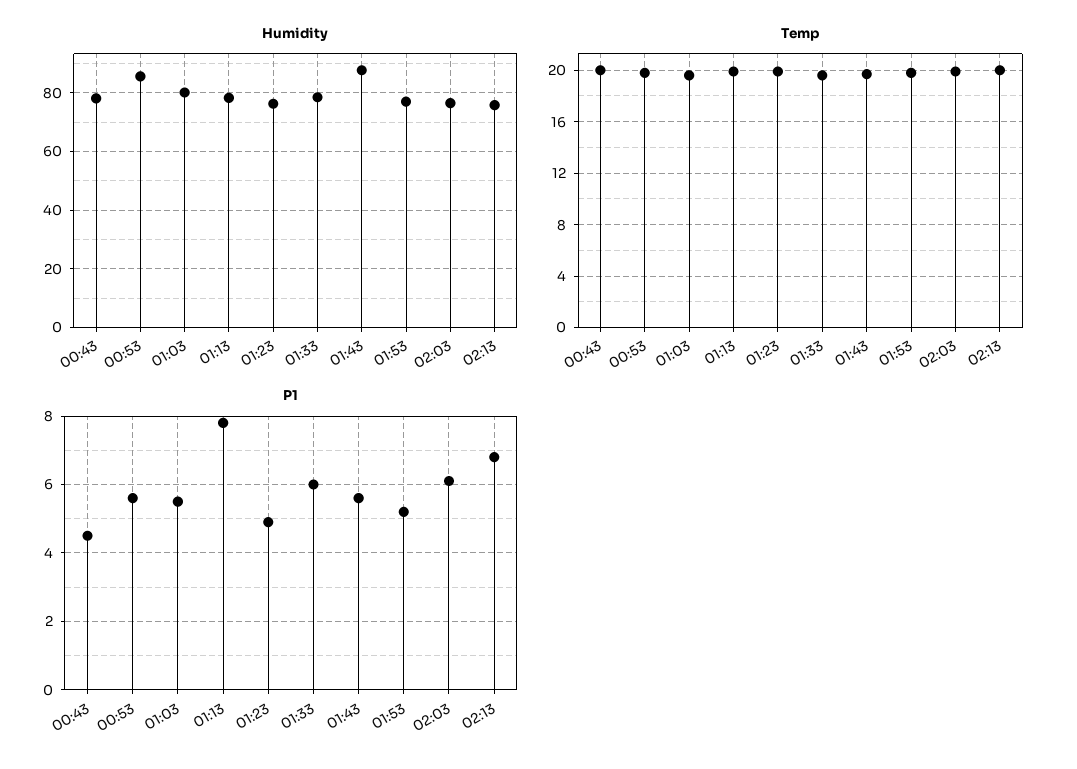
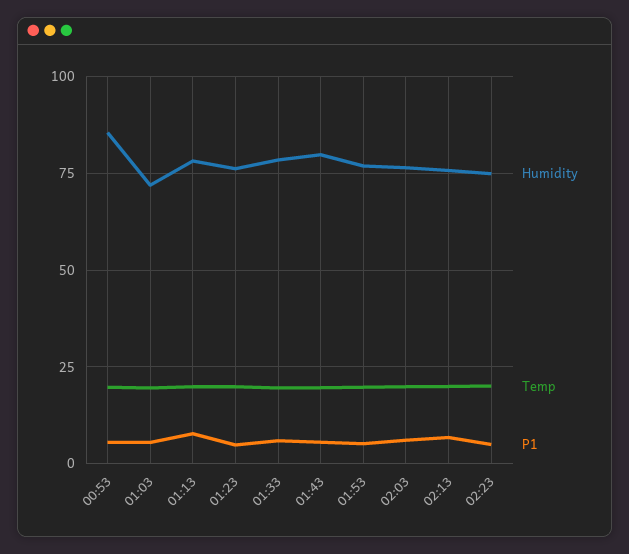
Humidity, 00:43: 77.5 -> none
Humidity, 01:03: 80 -> 72.5
Humidity, 01:43: 87.5 -> 80
Temp, 00:43: 20 -> none
P1, 00:43: 4.5 -> none
Humidity, 02:23: none -> 75
Temp, 02:23: none -> 20
P1, 02:23: none -> 5

